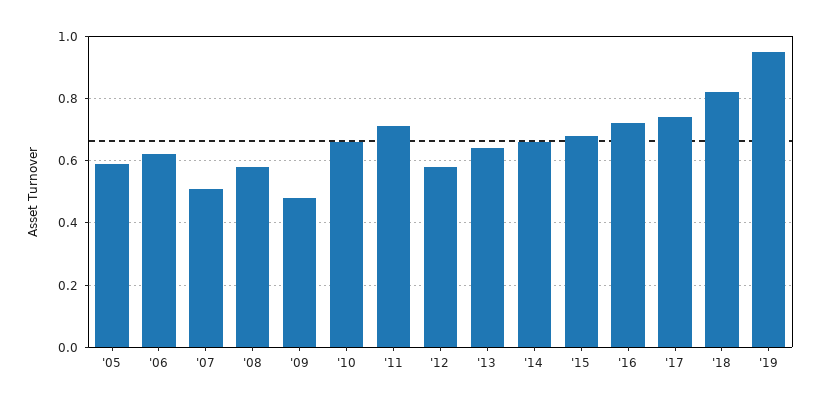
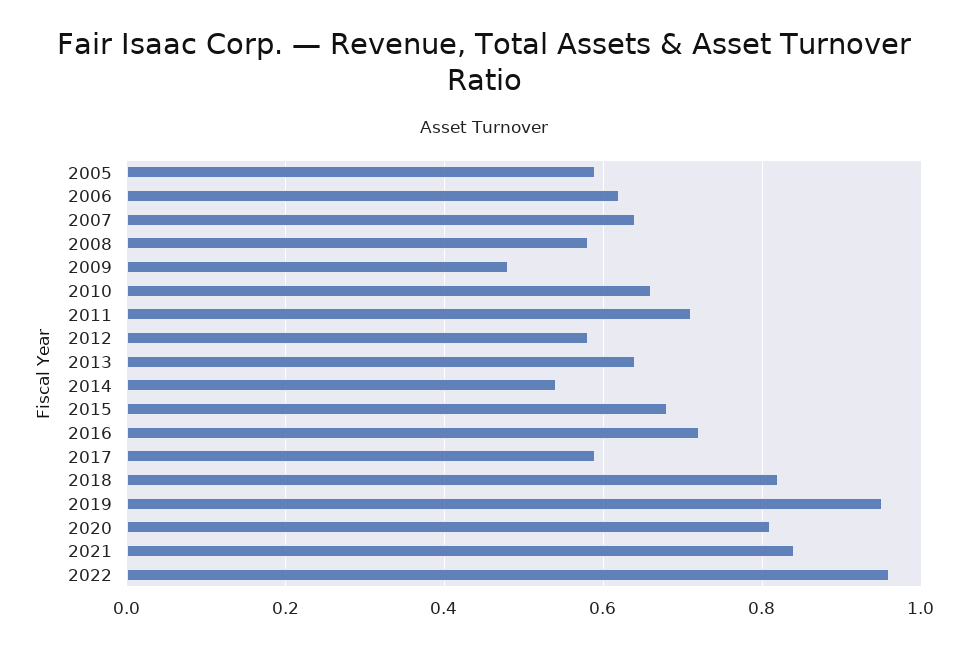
'07: 0.5 -> 0.65
'14: 0.65 -> 0.55
'17: 0.75 -> 0.6
2020: none -> 0.8
2021: none -> 0.85
2022: none -> 0.95

